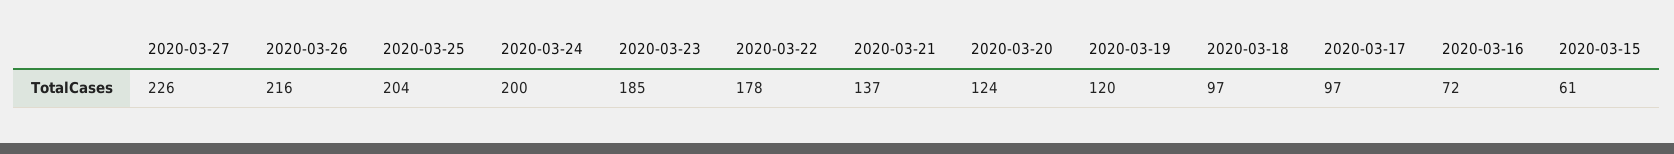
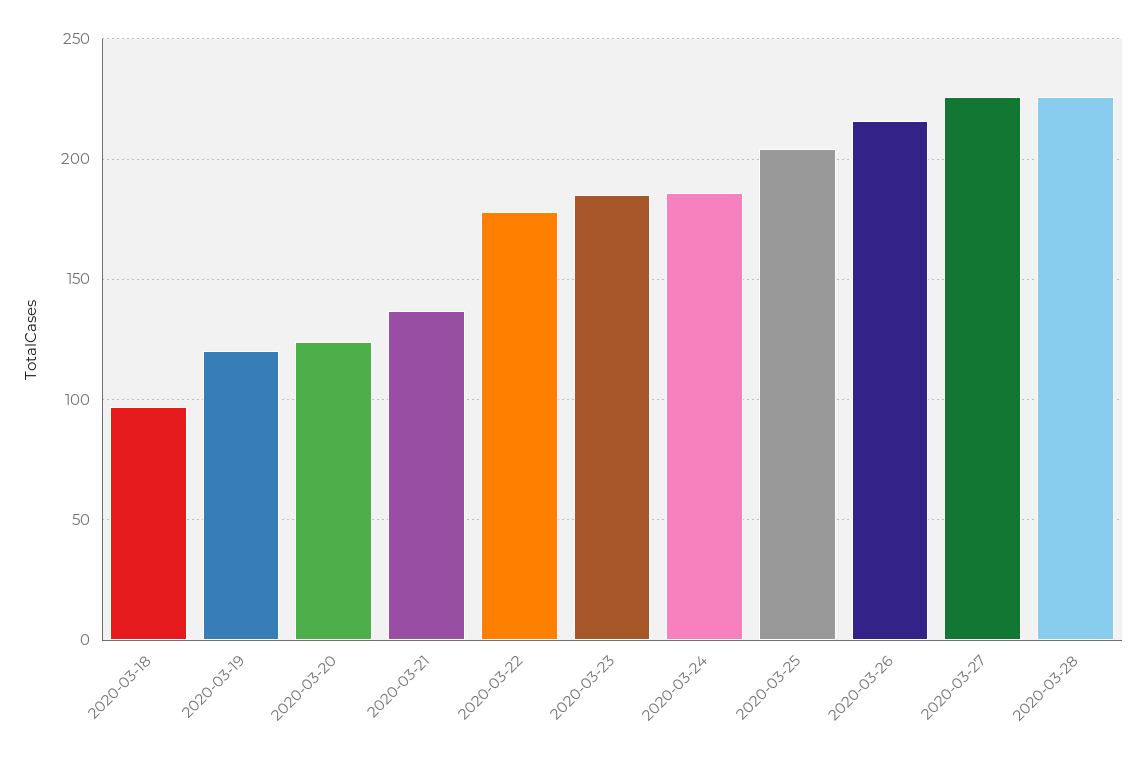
2020-03-24: 200 -> 185
2020-03-17: 97 -> none
2020-03-16: 72 -> none
2020-03-15: 61 -> none
2020-03-28: none -> 225

